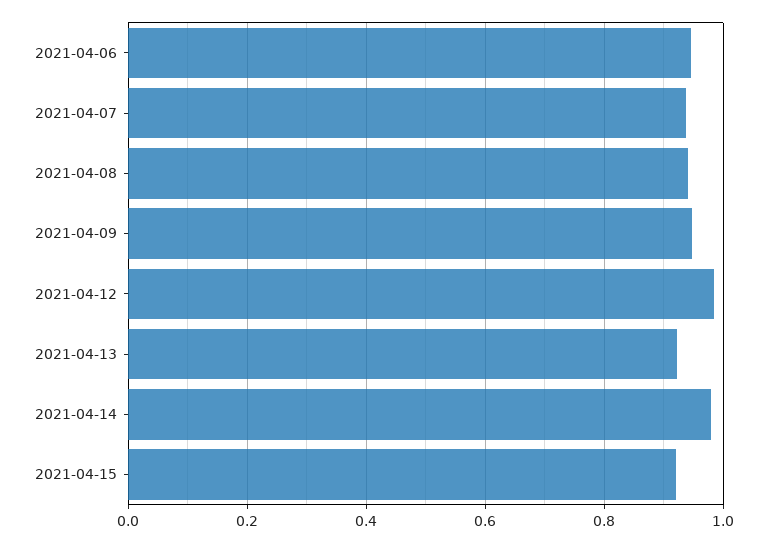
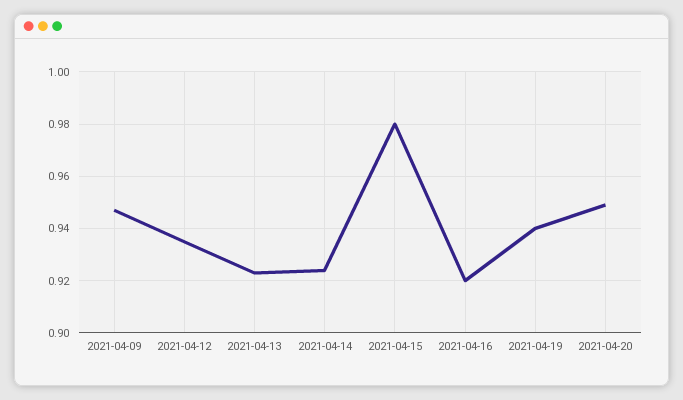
2021-04-06: 0.94 -> none
2021-04-07: 0.94 -> none
2021-04-08: 0.94 -> none
2021-04-12: 0.98 -> 0.935
2021-04-14: 0.98 -> 0.925
2021-04-15: 0.92 -> 0.98
2021-04-16: none -> 0.92
2021-04-19: none -> 0.94
2021-04-20: none -> 0.95

